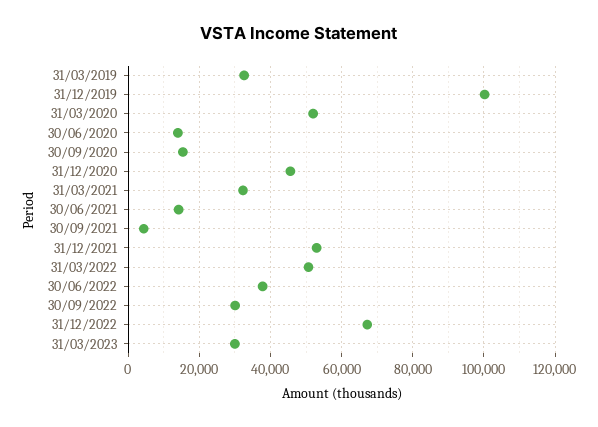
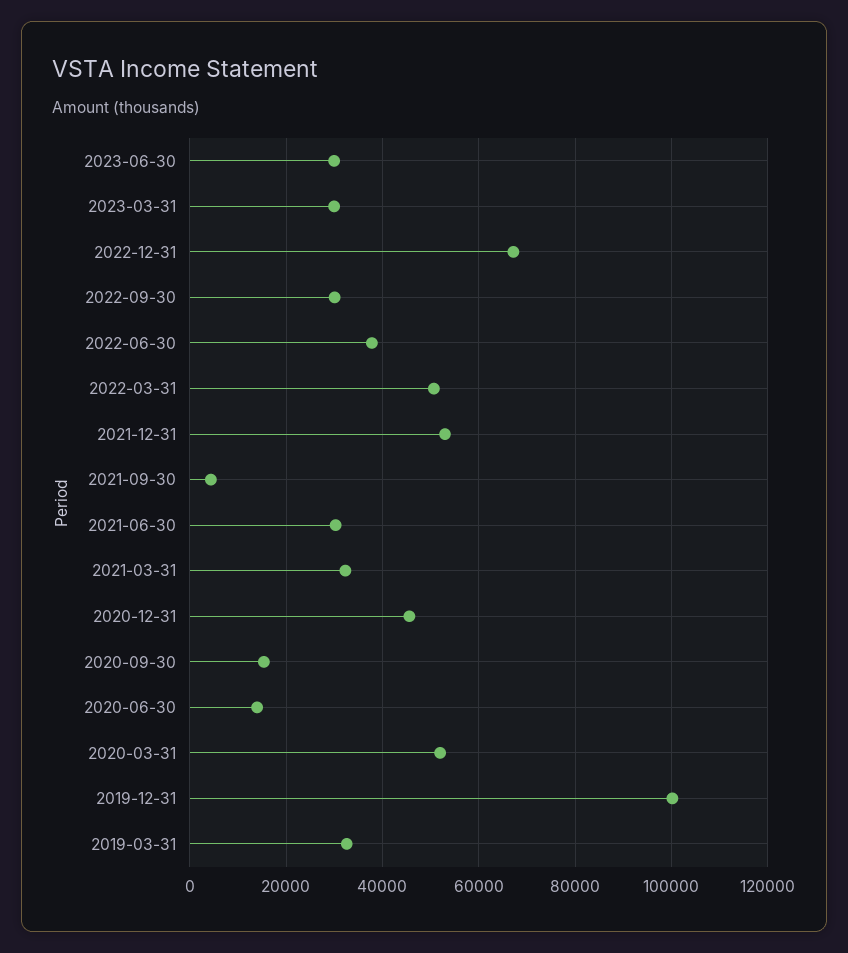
30/06/2021: 14000 -> 30000
2023-06-30: none -> 30000

